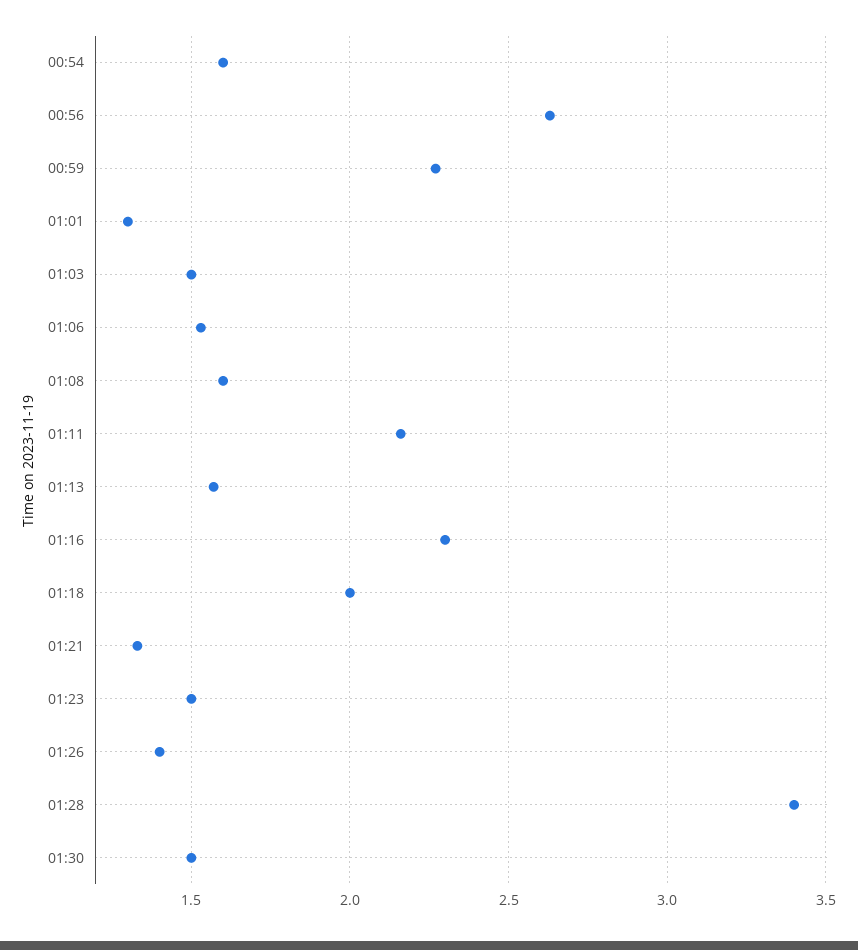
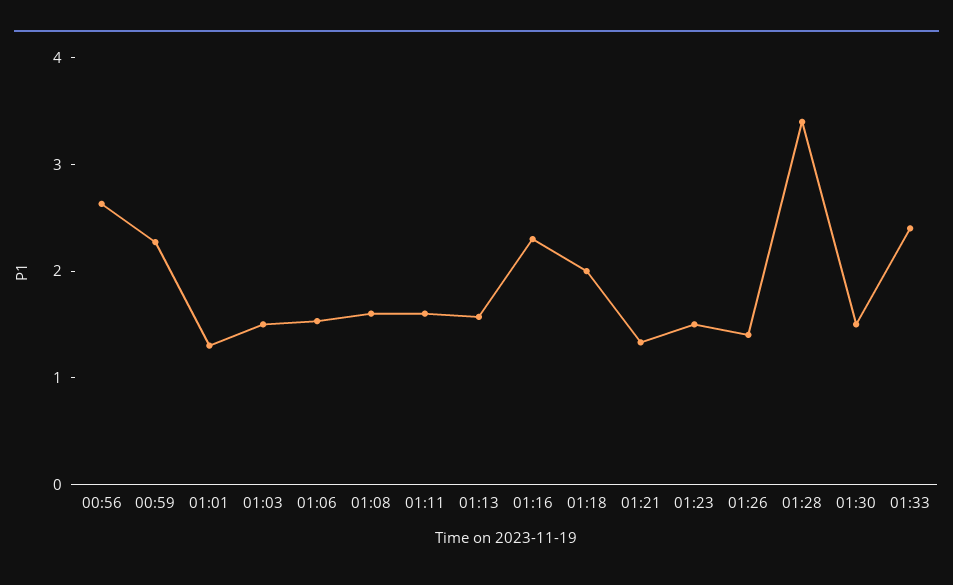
00:54: 1.6 -> none
01:11: 2.15 -> 1.6
01:33: none -> 2.4

